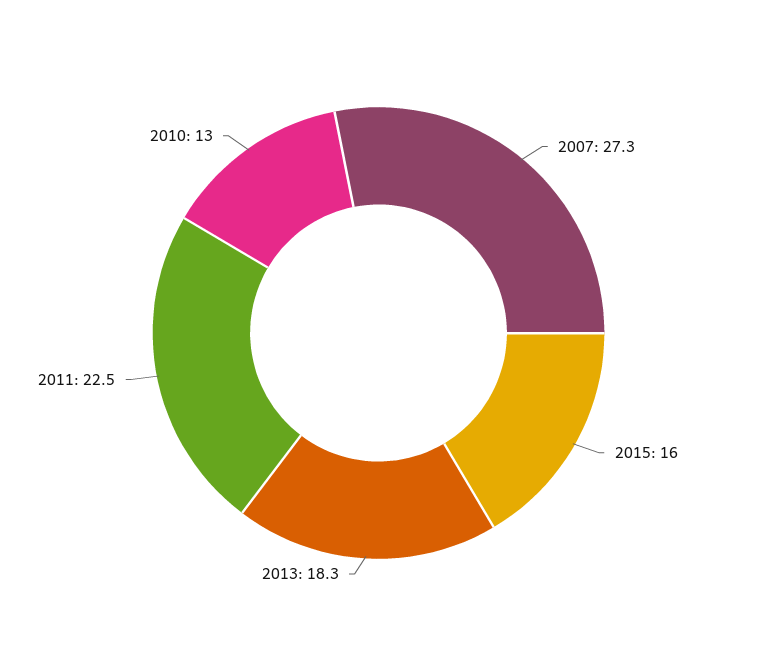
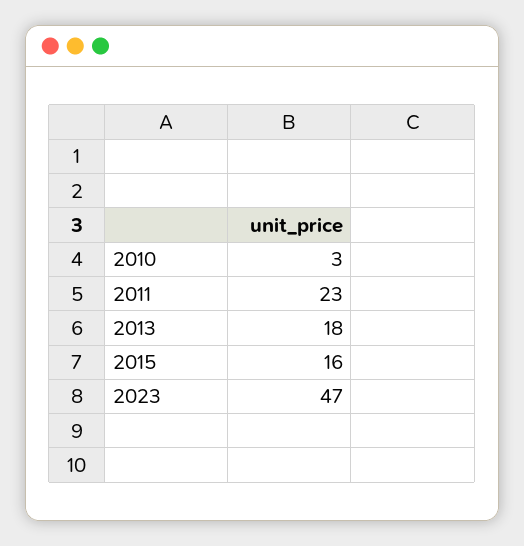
2007: 27.3 -> none
2010: 13 -> 3
2023: none -> 47

